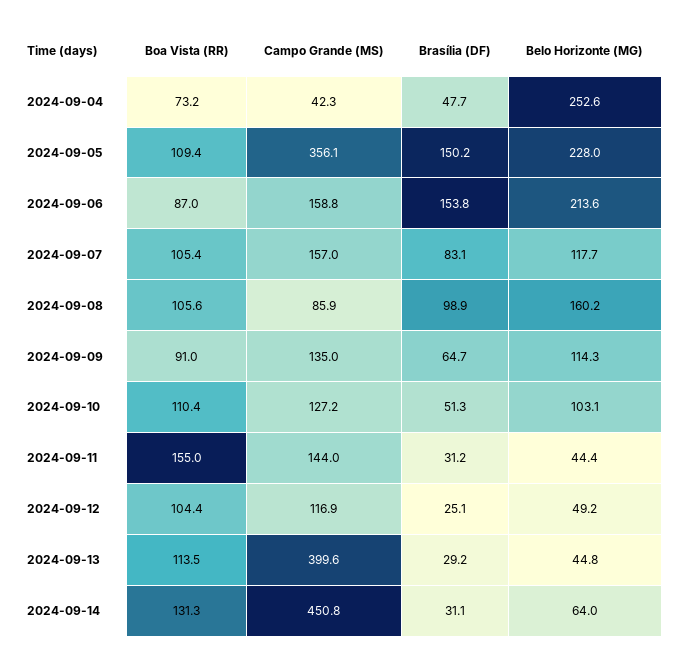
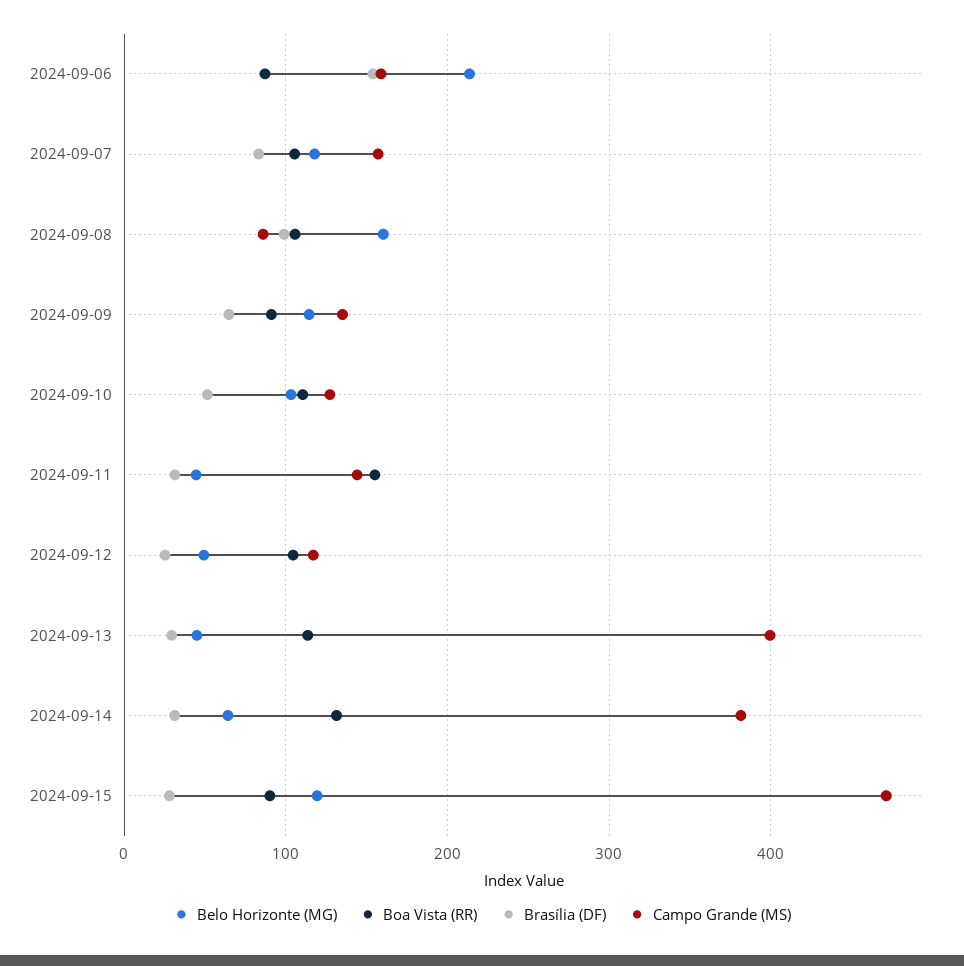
Boa Vista (RR), 2024-09-04: 73.2 -> none
Campo Grande (MS), 2024-09-04: 42.3 -> none
Brasília (DF), 2024-09-04: 47.7 -> none
Belo Horizonte (MG), 2024-09-04: 252.6 -> none
Boa Vista (RR), 2024-09-05: 109.4 -> none
Campo Grande (MS), 2024-09-05: 356.1 -> none
Brasília (DF), 2024-09-05: 150.2 -> none
Belo Horizonte (MG), 2024-09-05: 228 -> none
Campo Grande (MS), 2024-09-14: 450.8 -> 380
Belo Horizonte (MG), 2024-09-15: none -> 120
Boa Vista (RR), 2024-09-15: none -> 90
Brasília (DF), 2024-09-15: none -> 30
Campo Grande (MS), 2024-09-15: none -> 470

